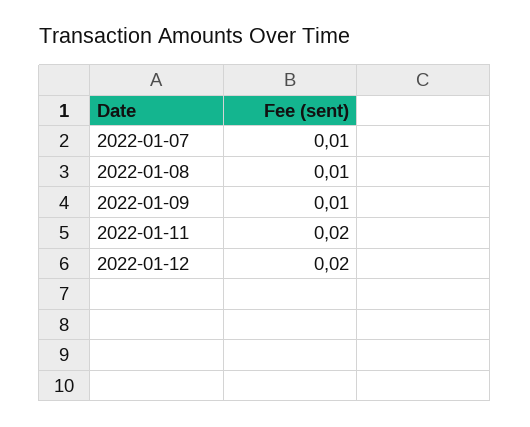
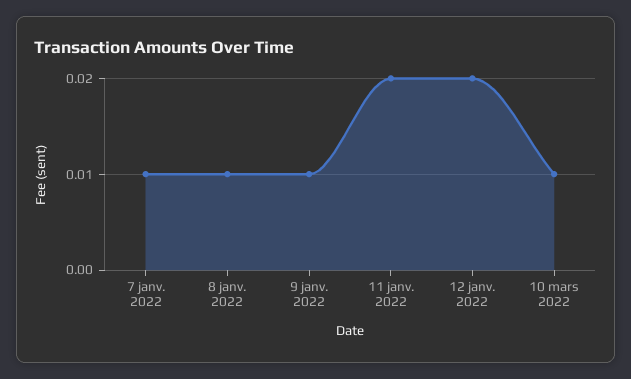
10 mars 2022: none -> 0.01

